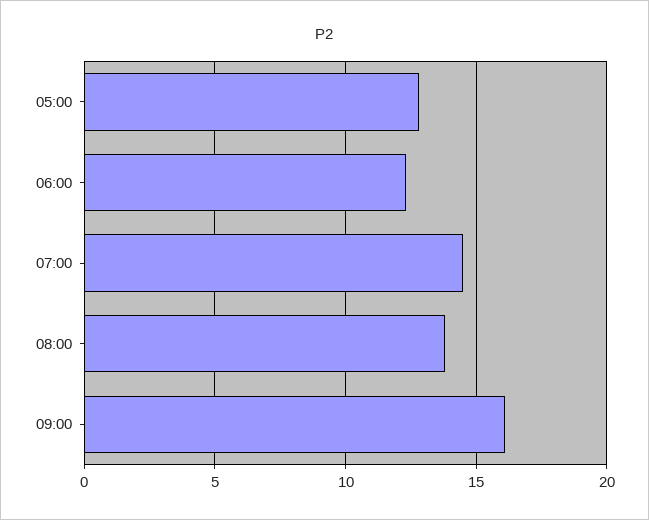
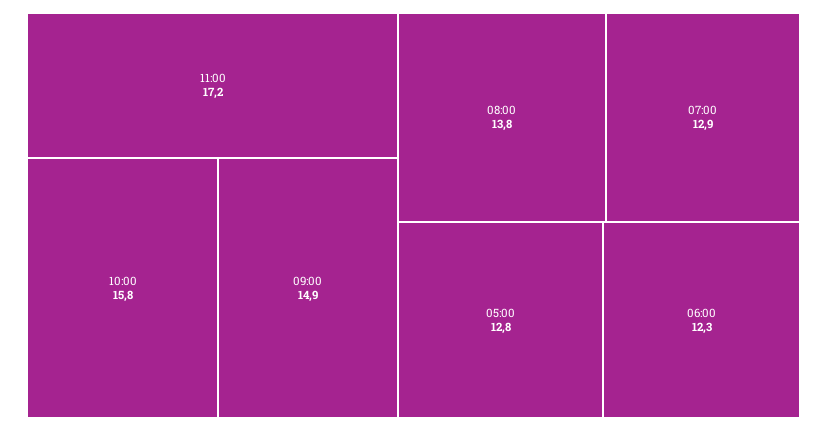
07:00: 14.5 -> 12.9
09:00: 16 -> 14.9
11:00: none -> 17.2
10:00: none -> 15.8

